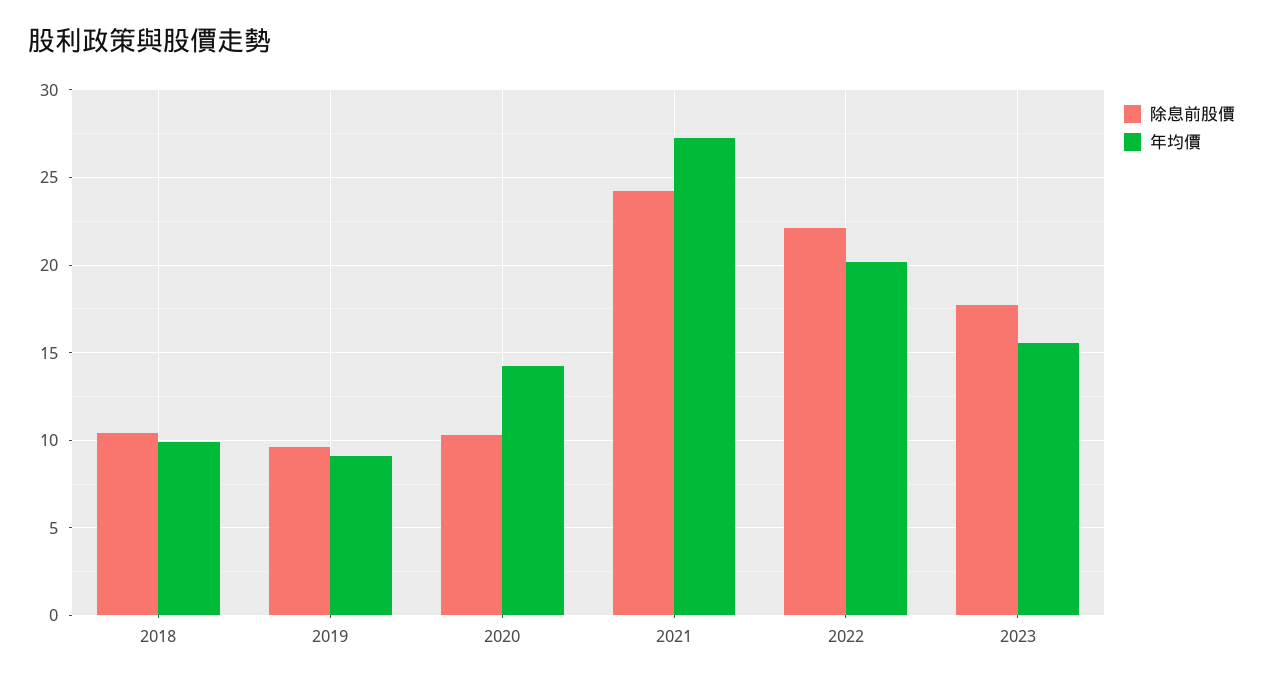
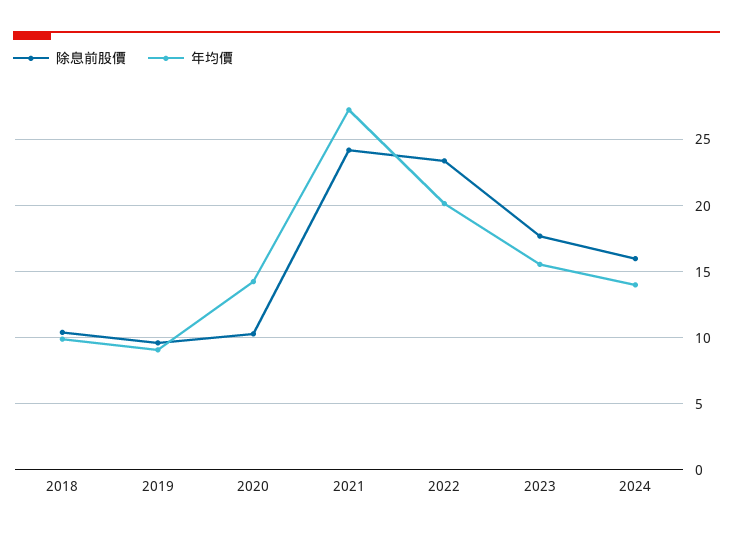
除息前股價, 2022: 22 -> 23.5
除息前股價, 2024: none -> 16
年均價, 2024: none -> 14

